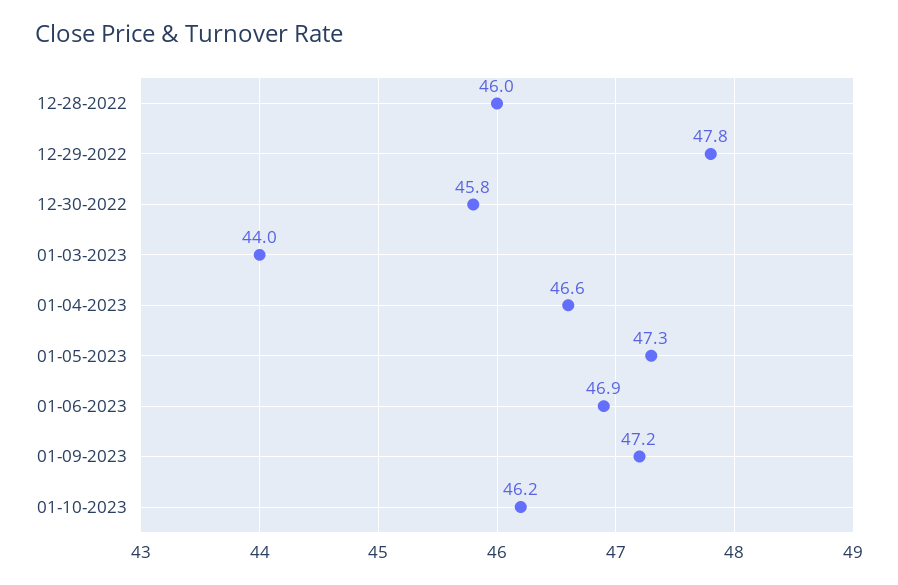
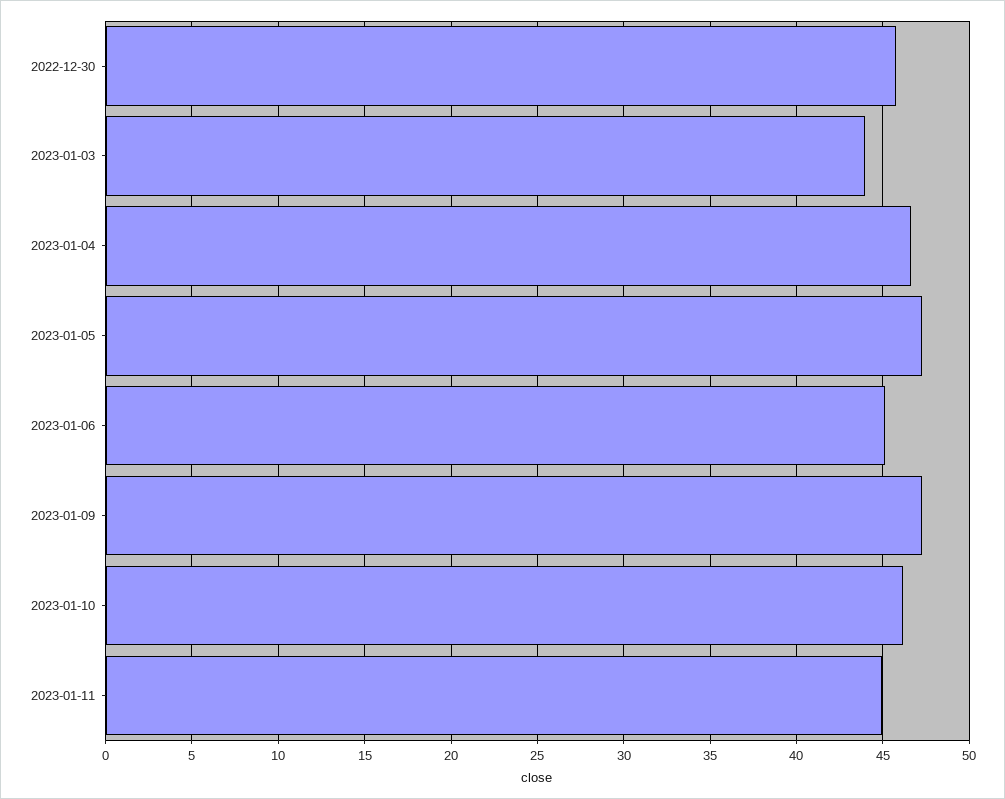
12-28-2022: 46 -> none
12-29-2022: 47.8 -> none
01-06-2023: 46.9 -> 45
2023-01-11: none -> 45

